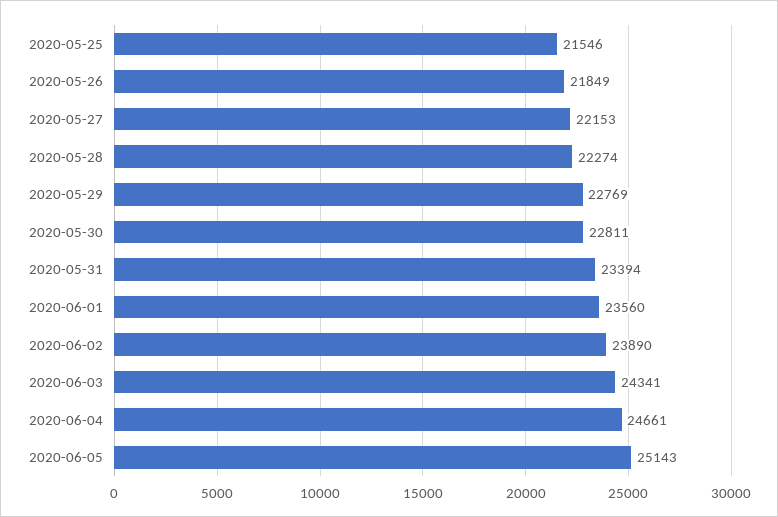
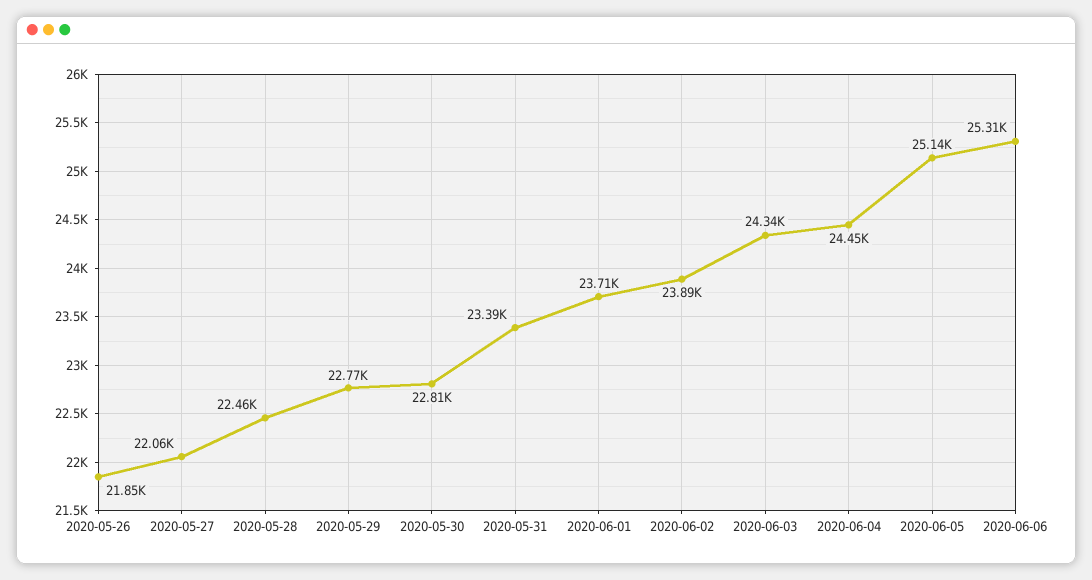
2020-05-25: 21546 -> none
2020-05-27: 22153 -> 22060
2020-05-28: 22274 -> 22460
2020-06-01: 23560 -> 23710
2020-06-04: 24661 -> 24450
2020-06-06: none -> 25310

